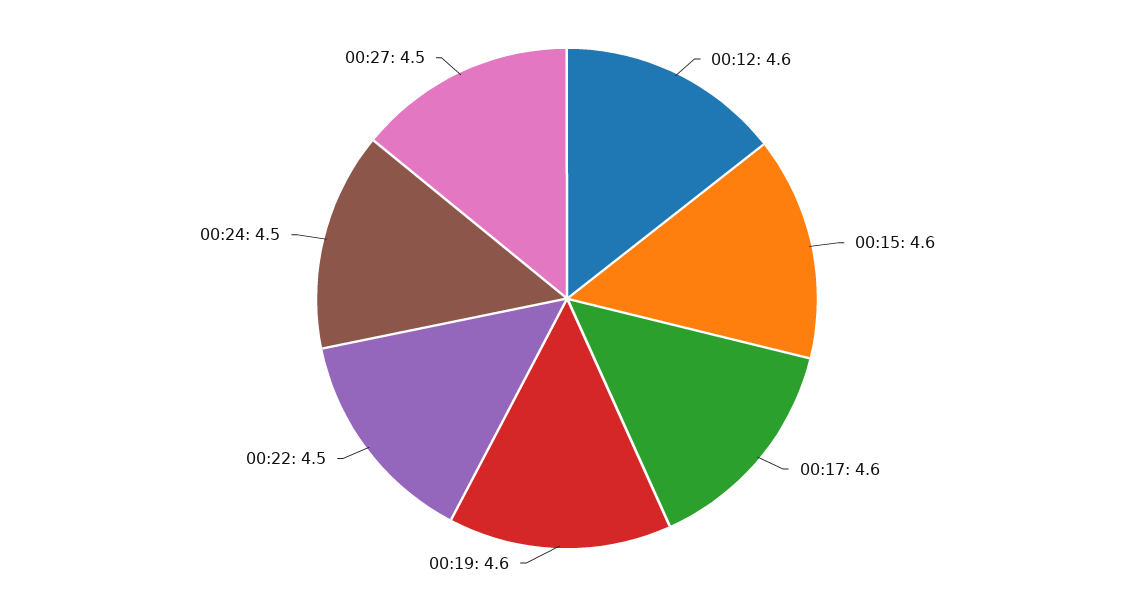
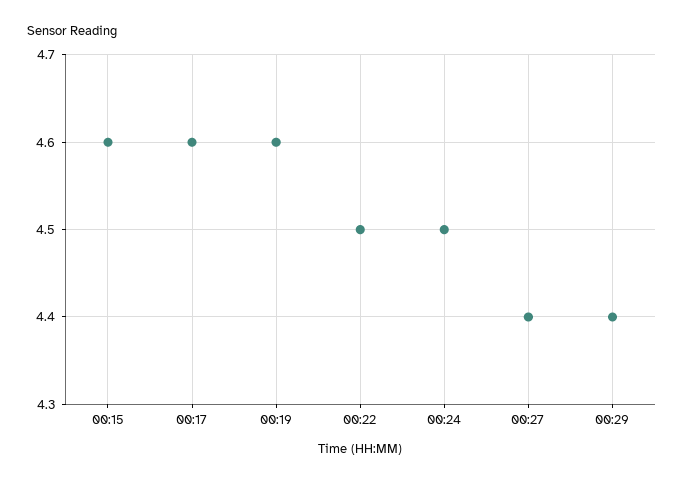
00:12: 4.6 -> none
00:27: 4.5 -> 4.4
00:29: none -> 4.4

